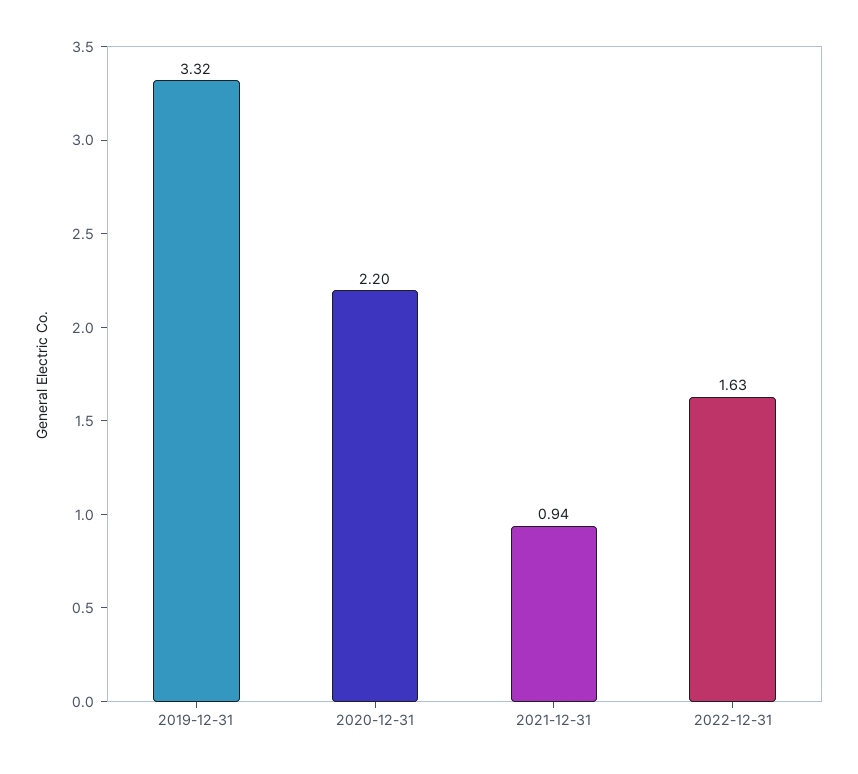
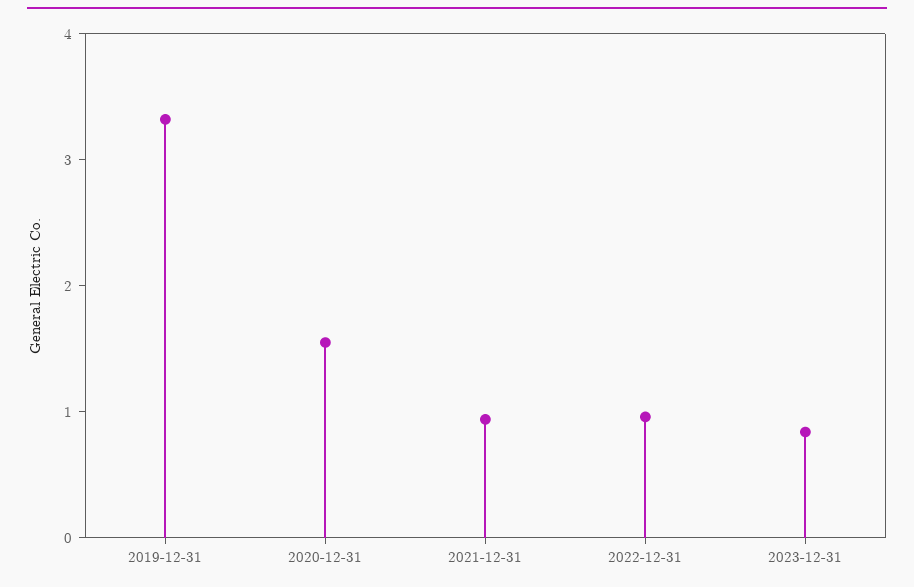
2020-12-31: 2.2 -> 1.6
2022-12-31: 1.63 -> 1
2023-12-31: none -> 0.8

